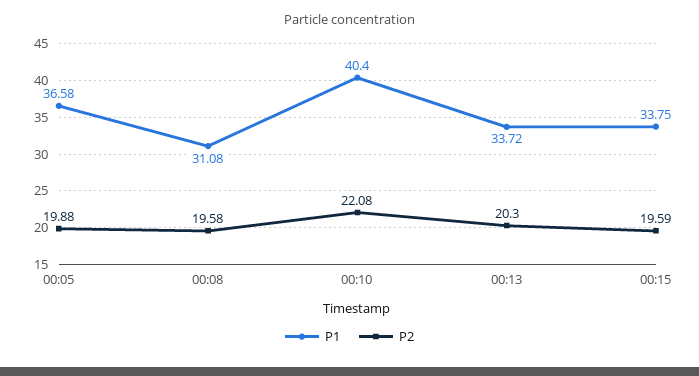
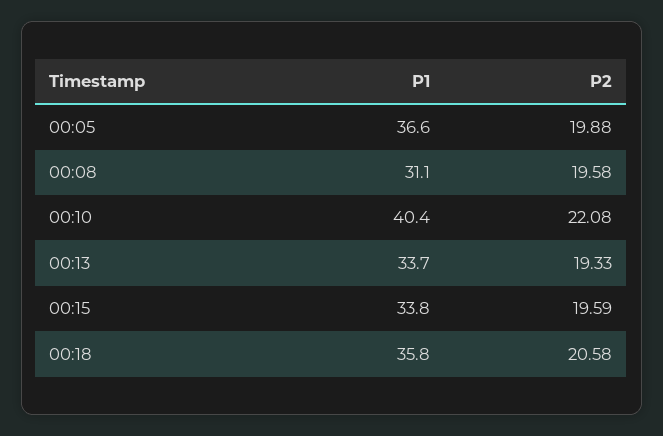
P2, 00:13: 20.3 -> 19.33
P1, 00:18: none -> 35.8
P2, 00:18: none -> 20.58

